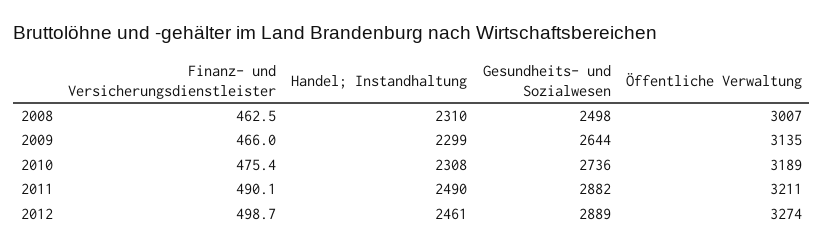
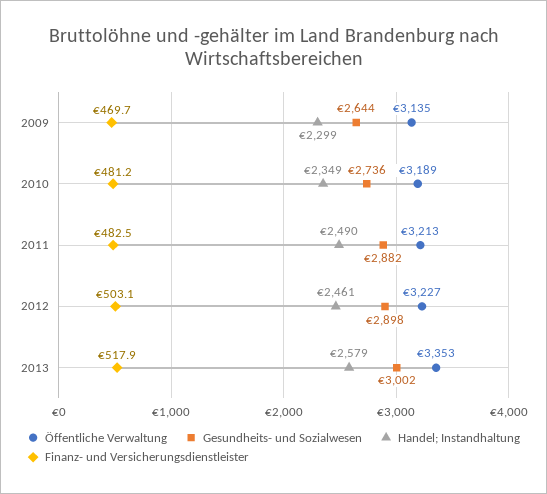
Finanz- und Versicherungsdienstleister, 2008: 462.5 -> none
Handel; Instandhaltung, 2008: 2310 -> none
Gesundheits- und Sozialwesen, 2008: 2498 -> none
Öffentliche Verwaltung, 2008: 3007 -> none
Finanz- und Versicherungsdienstleister, 2009: 466 -> 469.7
Finanz- und Versicherungsdienstleister, 2010: 475.4 -> 481.2
Handel; Instandhaltung, 2010: 2308 -> 2349
Finanz- und Versicherungsdienstleister, 2011: 490.1 -> 482.5
Öffentliche Verwaltung, 2011: 3211 -> 3213
Finanz- und Versicherungsdienstleister, 2012: 498.7 -> 503.1
Gesundheits- und Sozialwesen, 2012: 2889 -> 2898
Öffentliche Verwaltung, 2012: 3274 -> 3227
Öffentliche Verwaltung, 2013: none -> 3353
Gesundheits- und Sozialwesen, 2013: none -> 3002
Handel; Instandhaltung, 2013: none -> 2579
Finanz- und Versicherungsdienstleister, 2013: none -> 517.9

